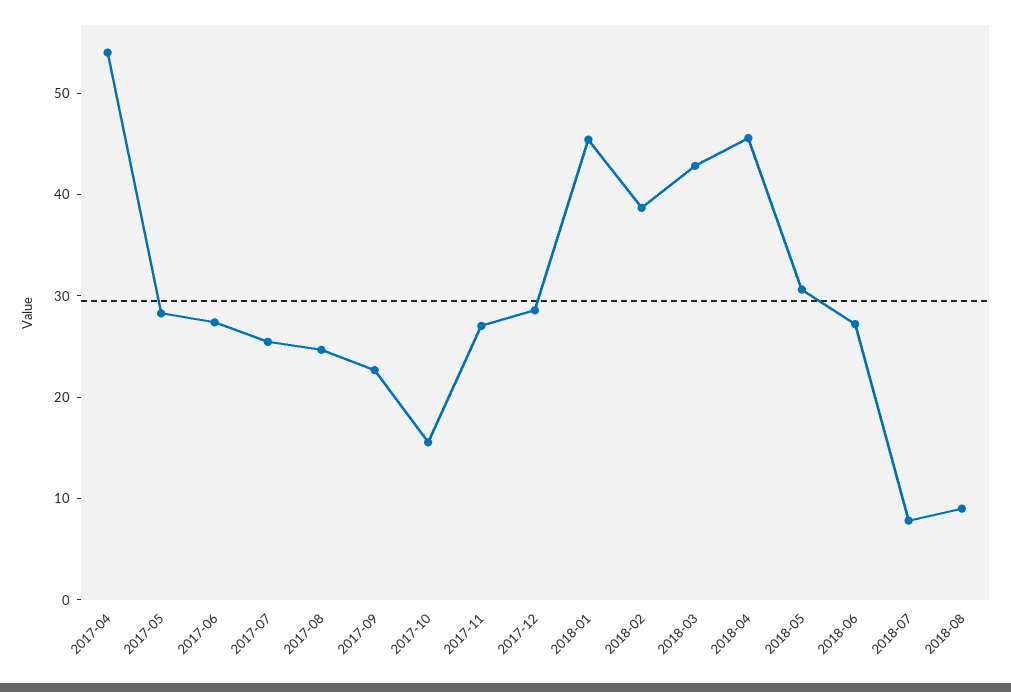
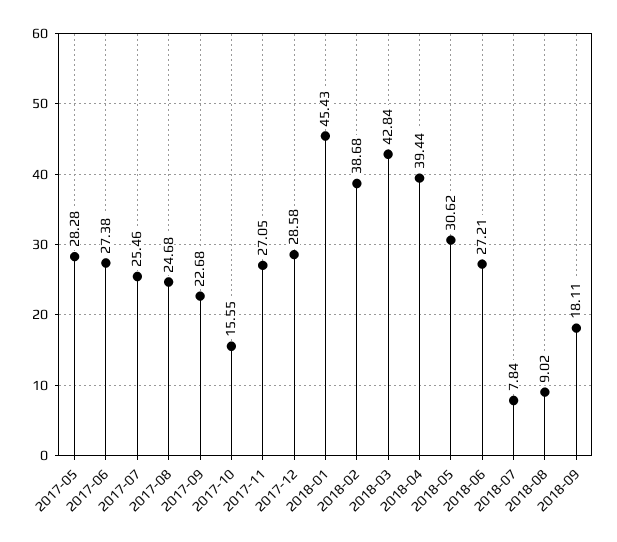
2017-04: 54 -> none
2018-04: 46 -> 39.44
2018-09: none -> 18.11

